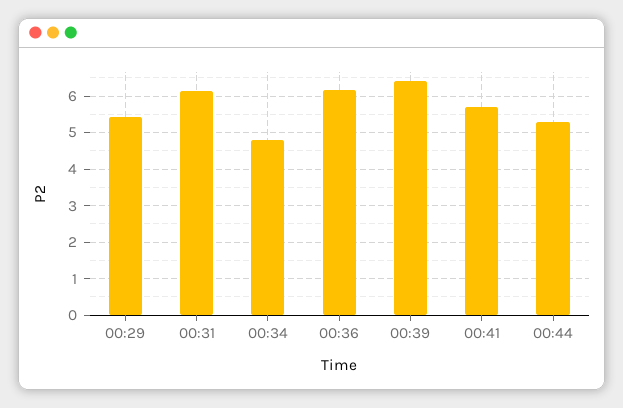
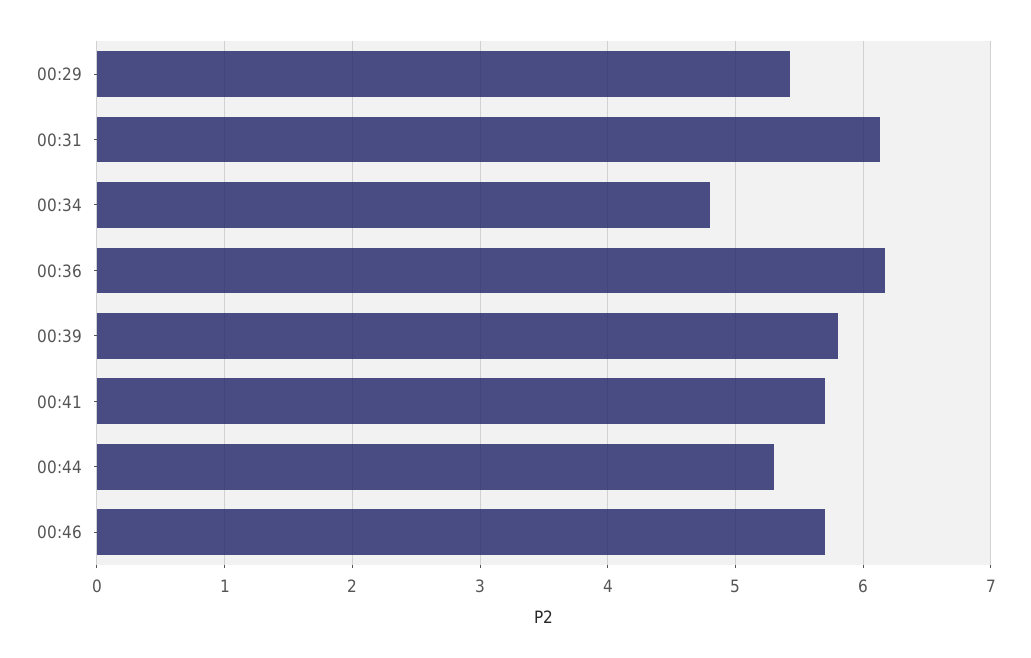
00:39: 6.4 -> 5.8
00:46: none -> 5.7

